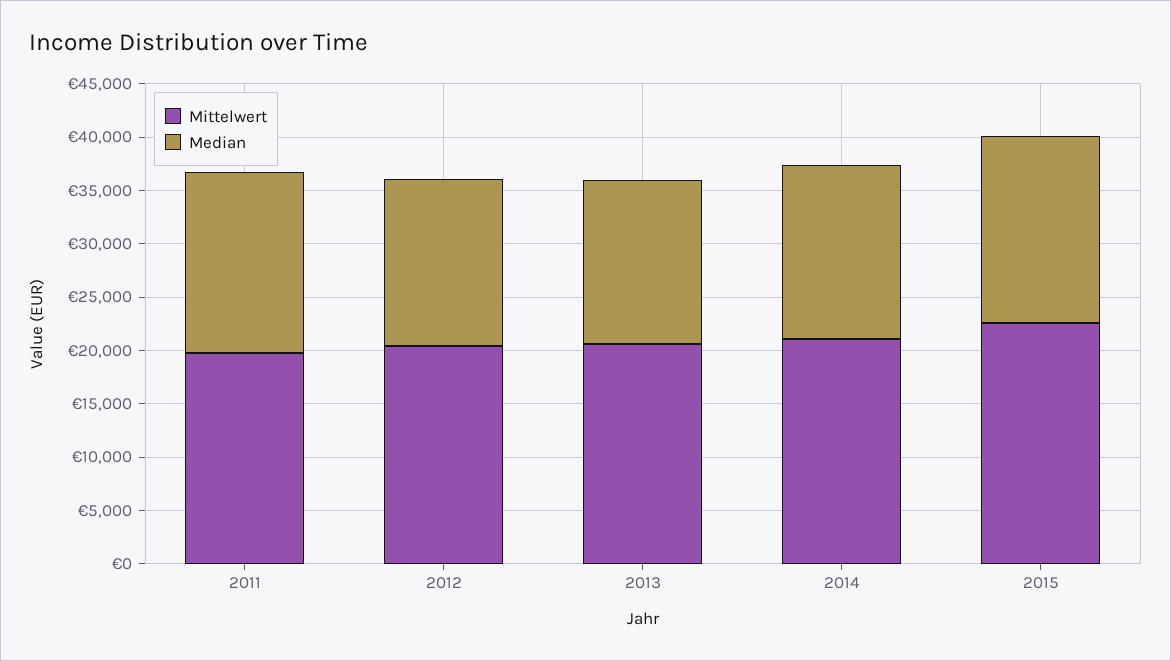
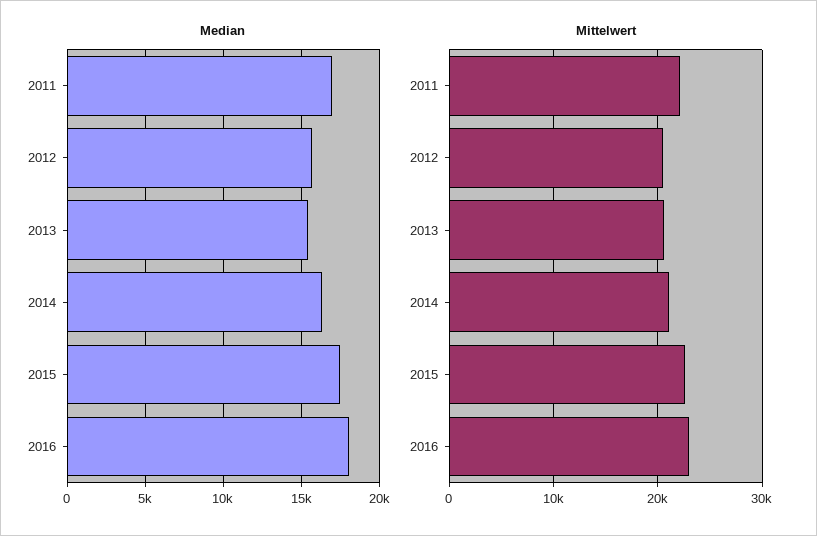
Mittelwert, 2011: 20000 -> 22000
Median, 2016: none -> 18000
Mittelwert, 2016: none -> 23000

